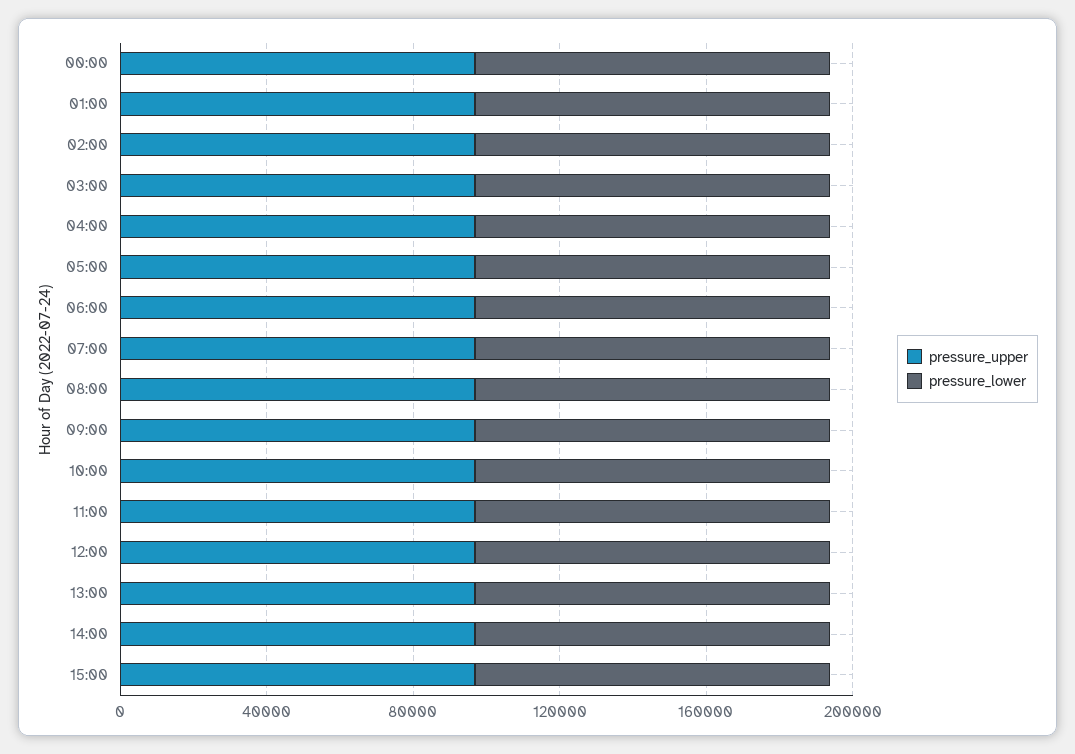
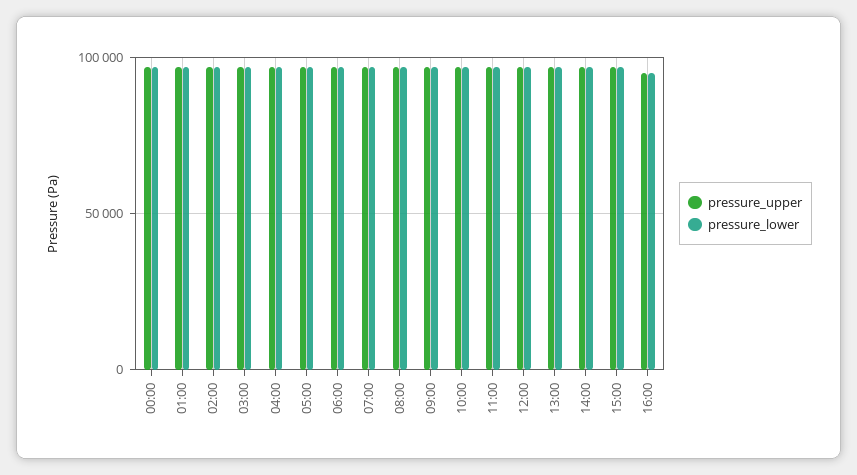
pressure_upper, 16:00: none -> 95000
pressure_lower, 16:00: none -> 95000

